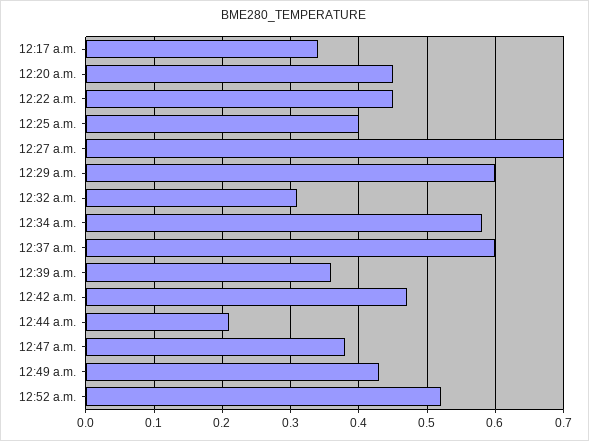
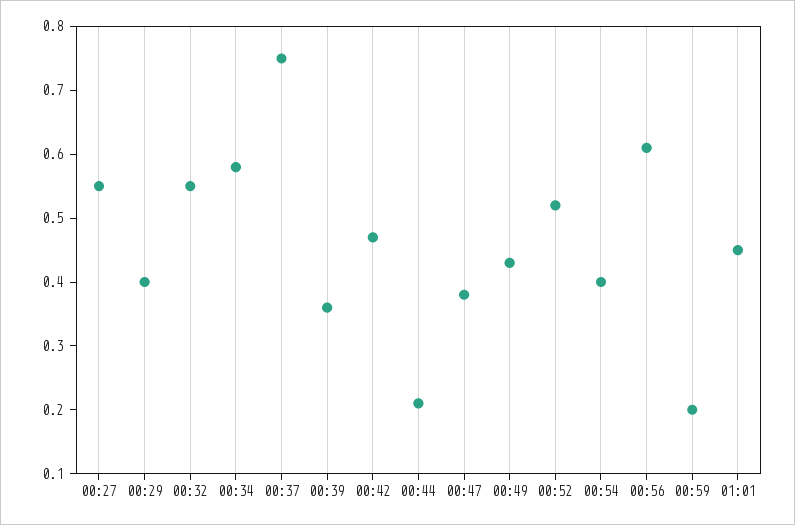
12:17 a.m.: 0.34 -> none
12:20 a.m.: 0.45 -> none
12:22 a.m.: 0.45 -> none
12:25 a.m.: 0.4 -> none
12:27 a.m.: 0.7 -> 0.55
12:29 a.m.: 0.6 -> 0.4
12:32 a.m.: 0.31 -> 0.55
12:37 a.m.: 0.6 -> 0.75
00:54: none -> 0.4
00:56: none -> 0.6
00:59: none -> 0.2
01:01: none -> 0.45

